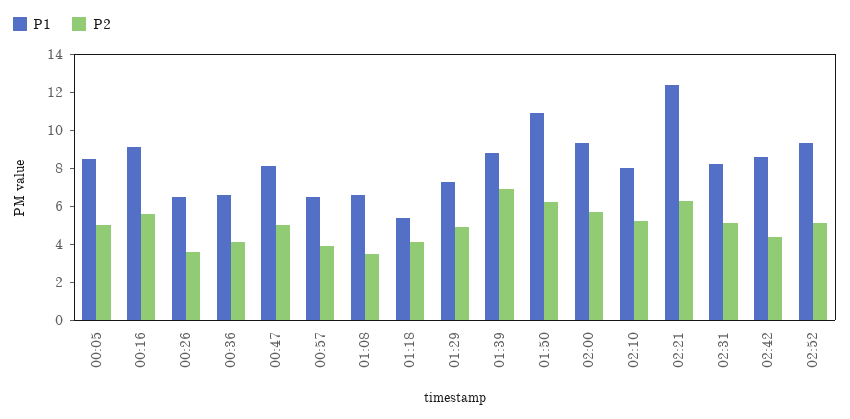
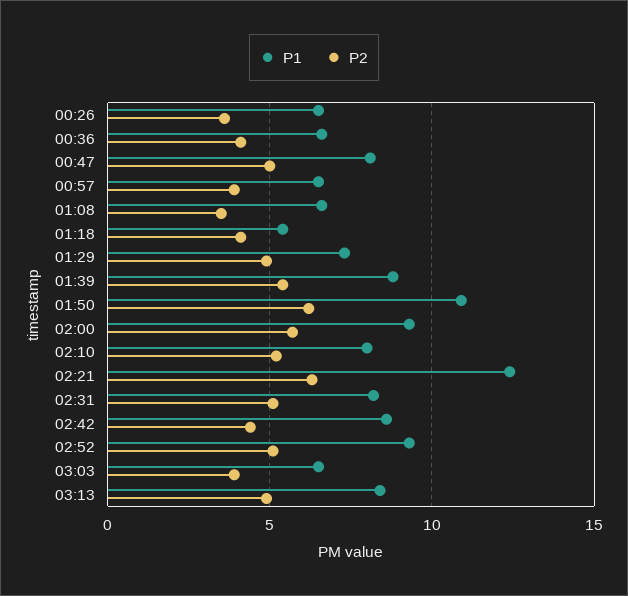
P1, 00:05: 8.5 -> none
P2, 00:05: 5 -> none
P1, 00:16: 9 -> none
P2, 00:16: 5.5 -> none
P2, 01:39: 7 -> 5.5
P1, 03:03: none -> 6.5
P2, 03:03: none -> 4
P1, 03:13: none -> 8.5
P2, 03:13: none -> 5

